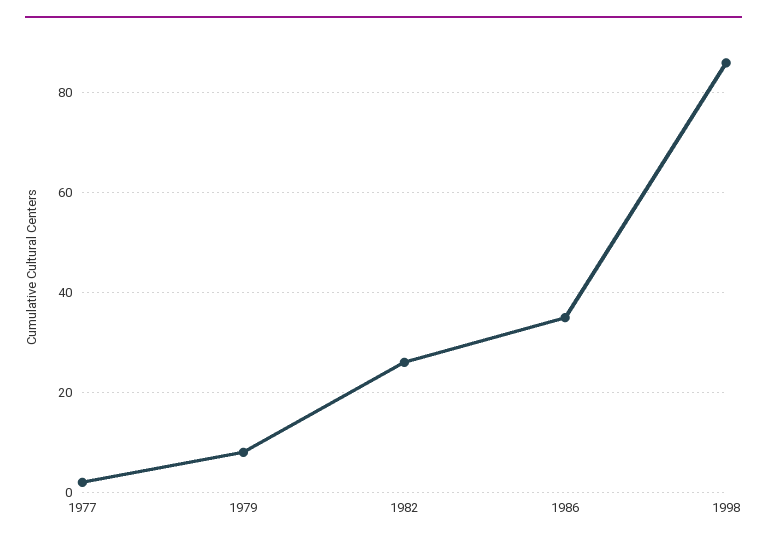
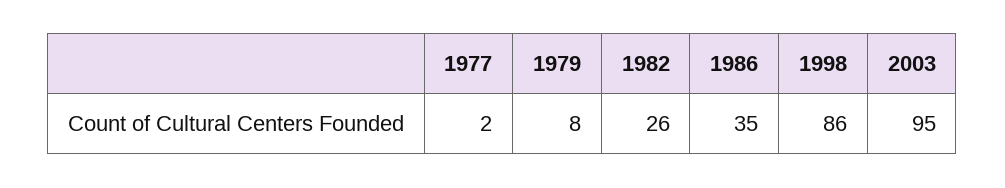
2003: none -> 95

